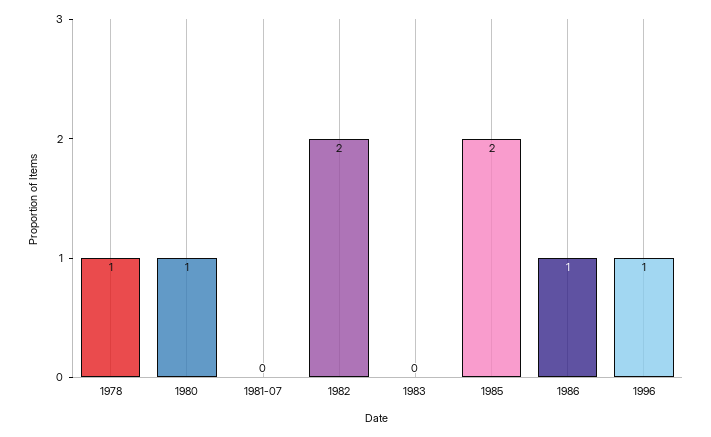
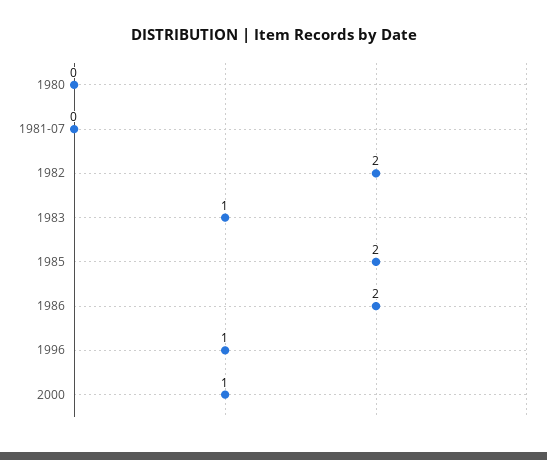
1978: 1 -> none
1980: 1 -> 0
1983: 0 -> 1
1986: 1 -> 2
2000: none -> 1

